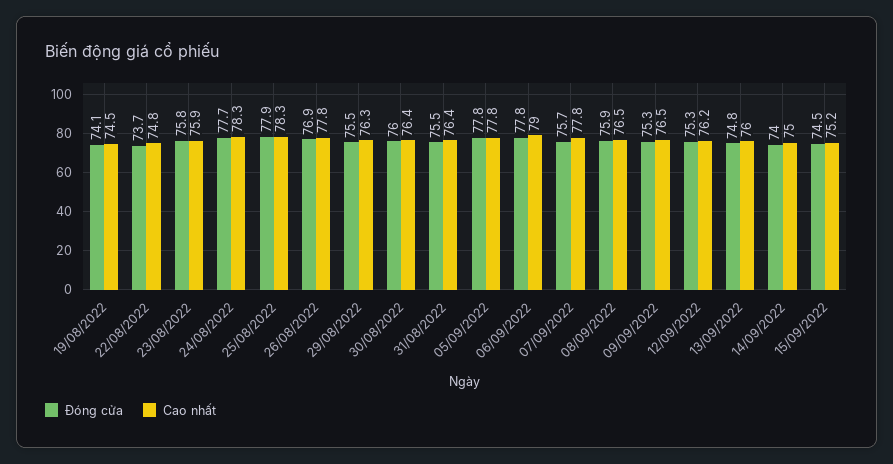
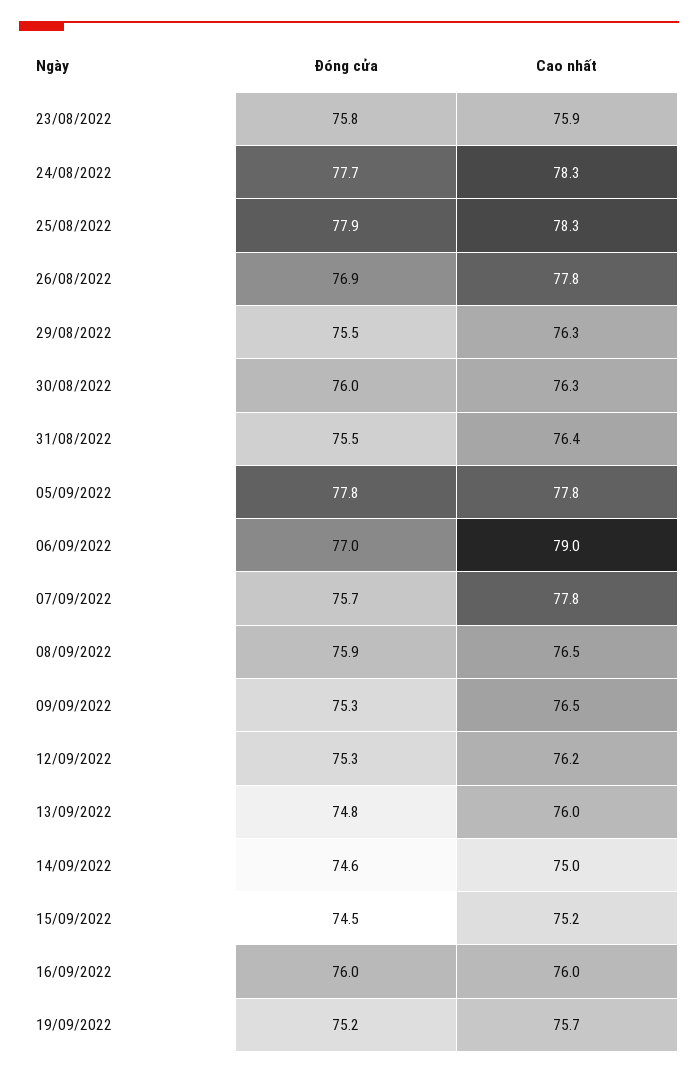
Đóng cửa, 19/08/2022: 74.1 -> none
Cao nhất, 19/08/2022: 74.5 -> none
Đóng cửa, 22/08/2022: 73.7 -> none
Cao nhất, 22/08/2022: 74.8 -> none
Cao nhất, 30/08/2022: 76.4 -> 76.3
Đóng cửa, 06/09/2022: 77.8 -> 77
Đóng cửa, 14/09/2022: 74 -> 74.6
Đóng cửa, 16/09/2022: none -> 76
Cao nhất, 16/09/2022: none -> 76
Đóng cửa, 19/09/2022: none -> 75.2
Cao nhất, 19/09/2022: none -> 75.7

